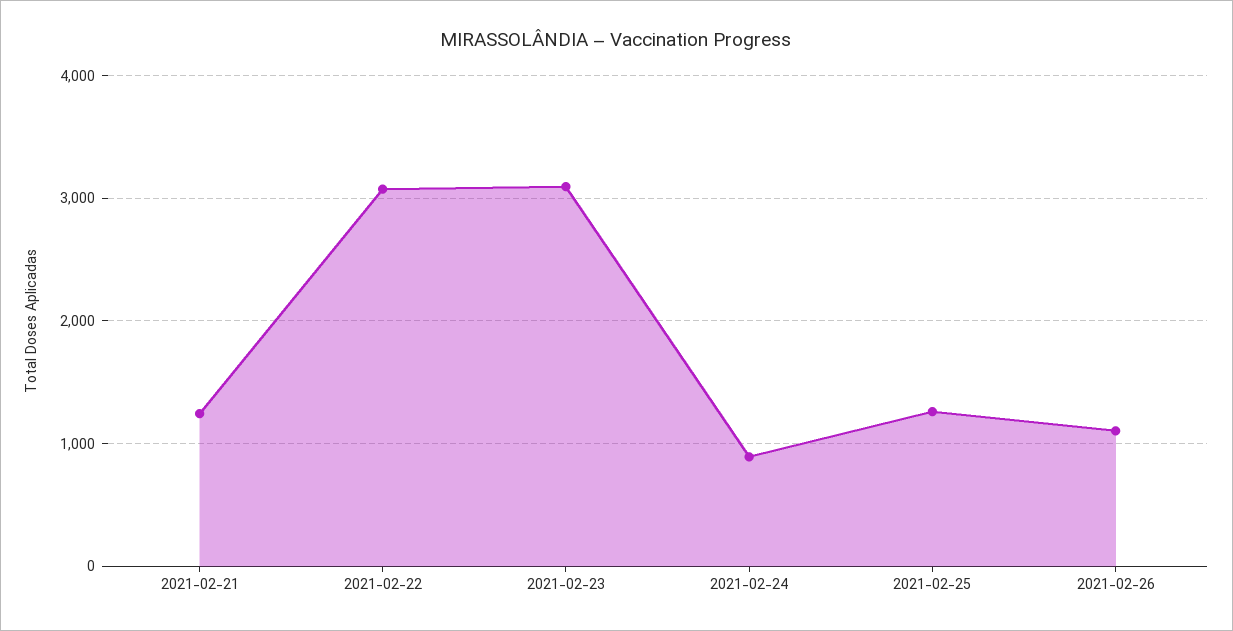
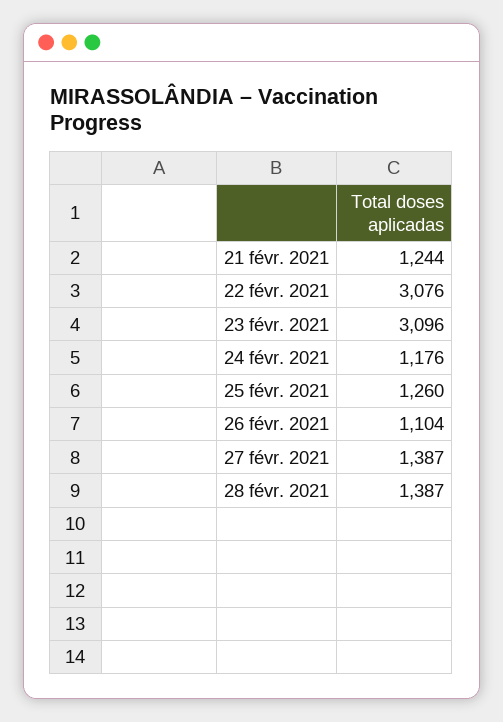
2021-02-24: 900 -> 1176
27 févr. 2021: none -> 1387
28 févr. 2021: none -> 1387

